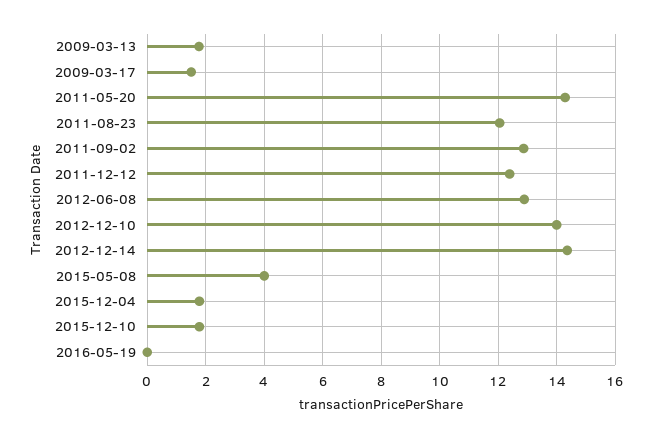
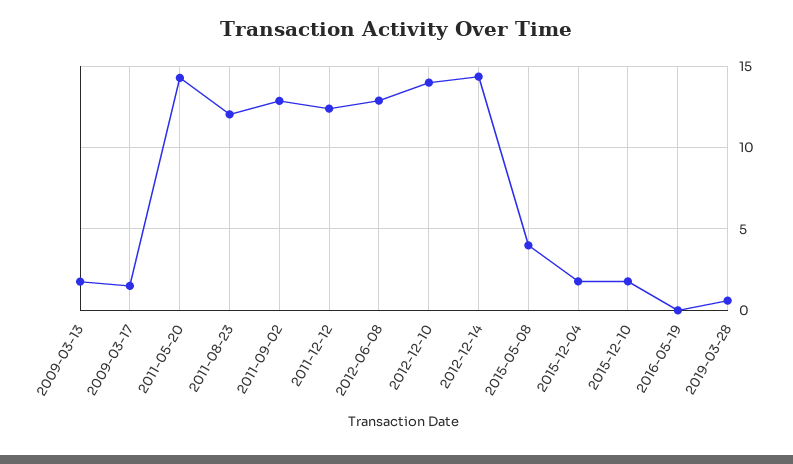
2019-03-28: none -> 0.5

